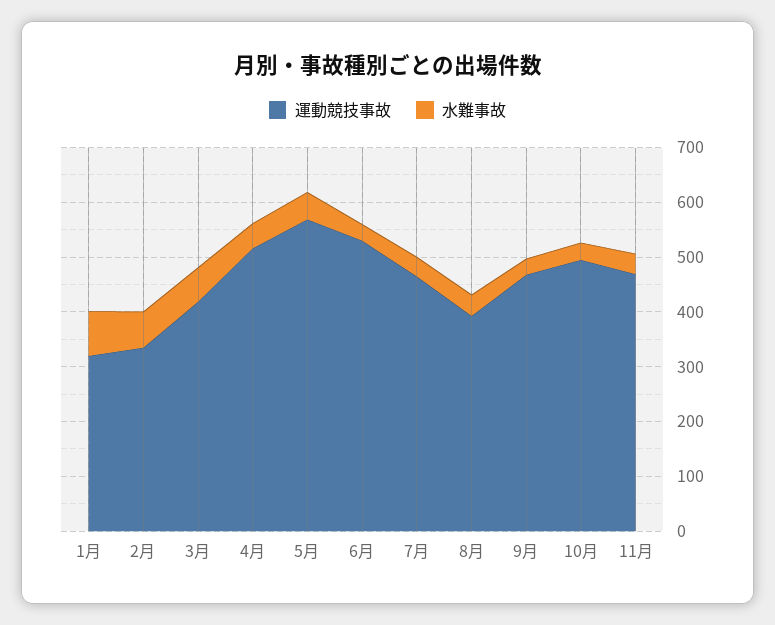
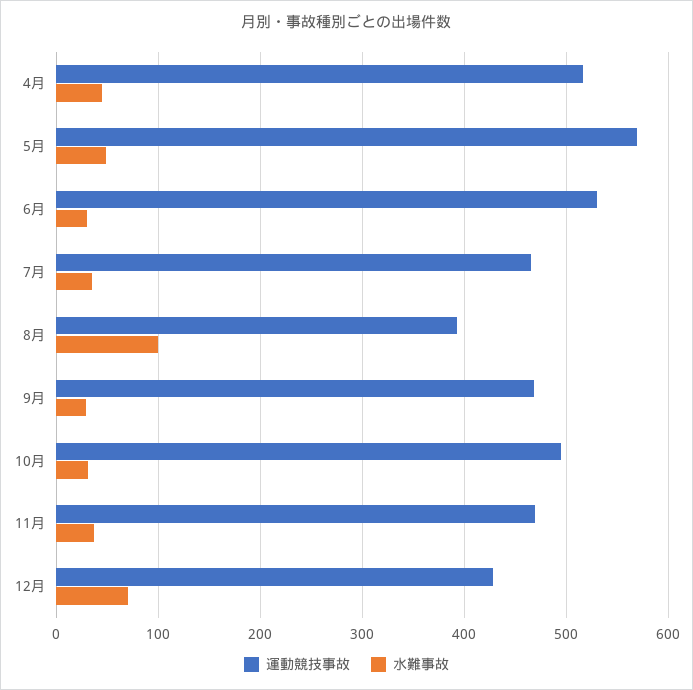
運動競技事故, 1月: 320 -> none
水難事故, 1月: 80 -> none
運動競技事故, 2月: 340 -> none
水難事故, 2月: 60 -> none
運動競技事故, 3月: 420 -> none
水難事故, 3月: 60 -> none
水難事故, 8月: 40 -> 100
運動競技事故, 12月: none -> 430
水難事故, 12月: none -> 70

